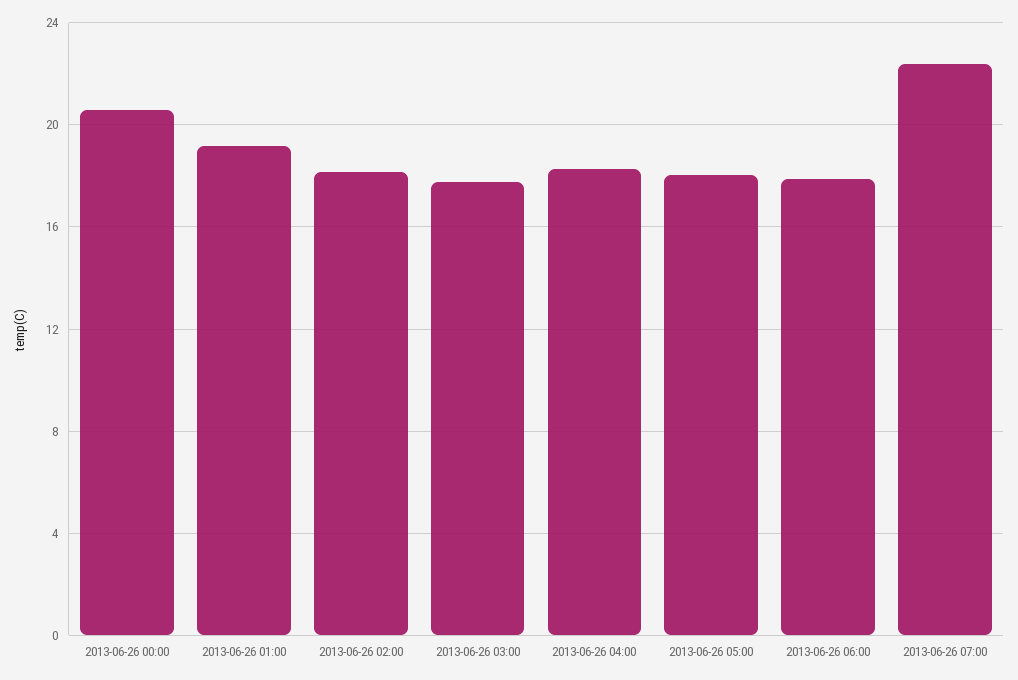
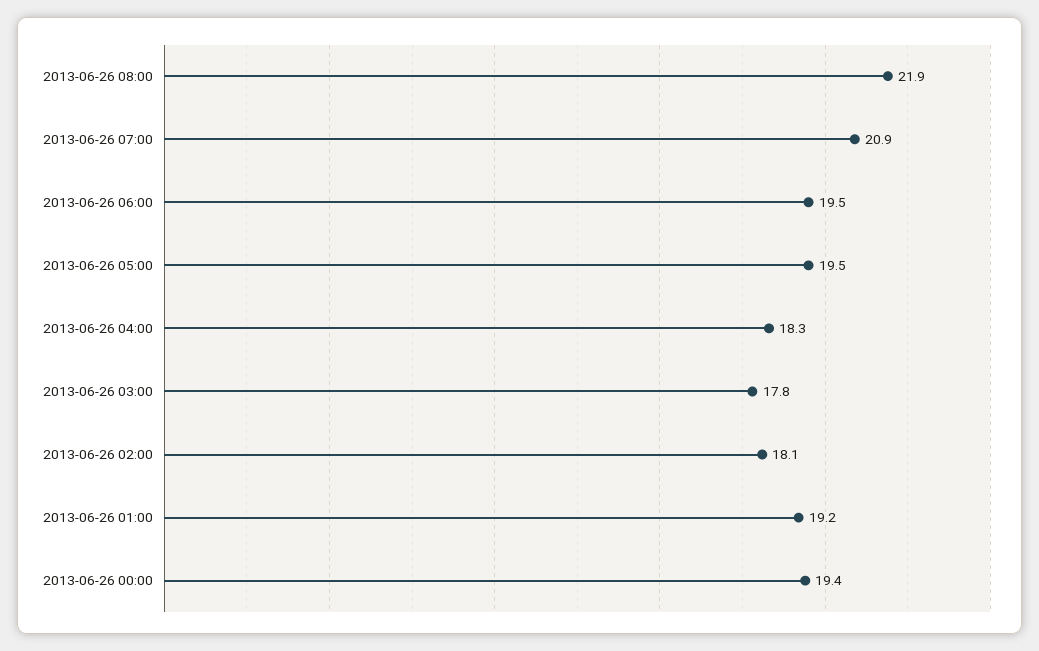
2013-06-26 00:00: 20.5 -> 19.4
2013-06-26 05:00: 18 -> 19.5
2013-06-26 06:00: 18 -> 19.5
2013-06-26 07:00: 22.5 -> 20.9
2013-06-26 08:00: none -> 21.9

